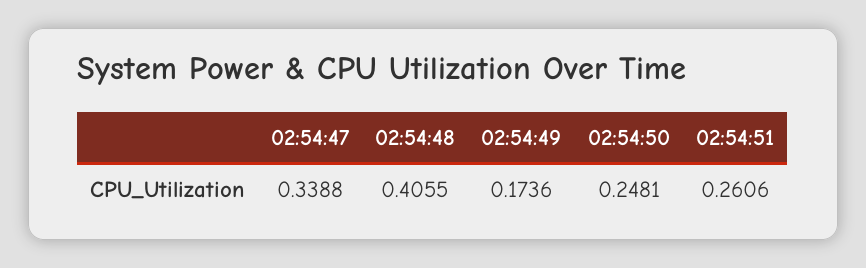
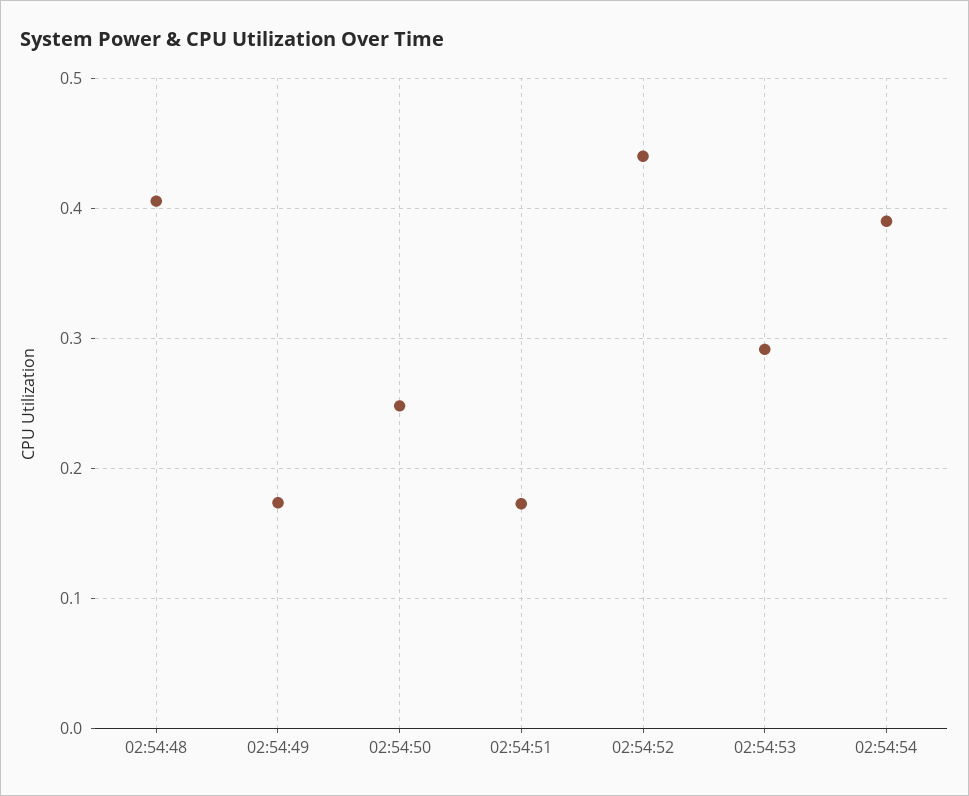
02:54:47: 0.3388 -> none
02:54:51: 0.2606 -> 0.17
02:54:52: none -> 0.44
02:54:53: none -> 0.29
02:54:54: none -> 0.39

